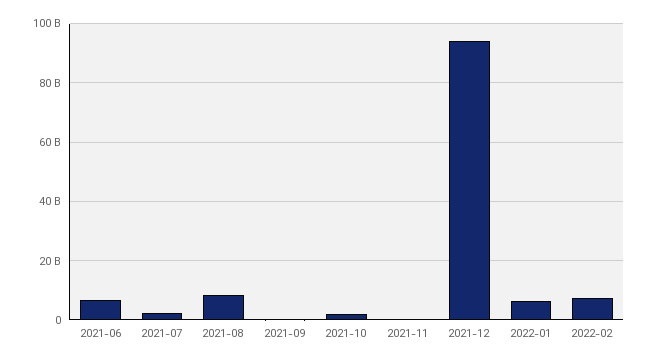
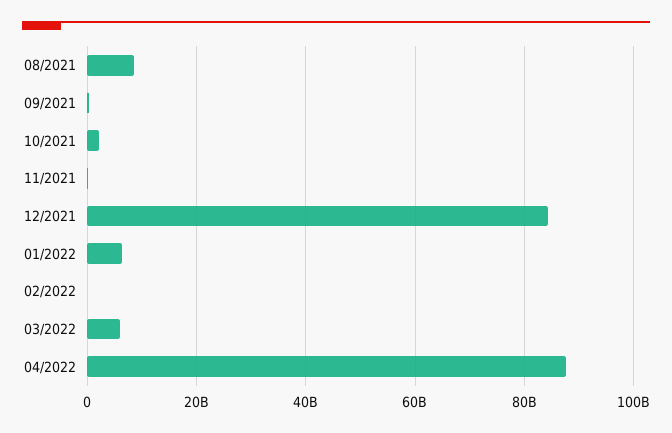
2021-06: 7500000000 -> none
2021-07: 2500000000 -> none
2021-12: 95000000000 -> 84000000000
2022-02: 7500000000 -> 0
03/2022: none -> 6000000000
04/2022: none -> 88000000000

